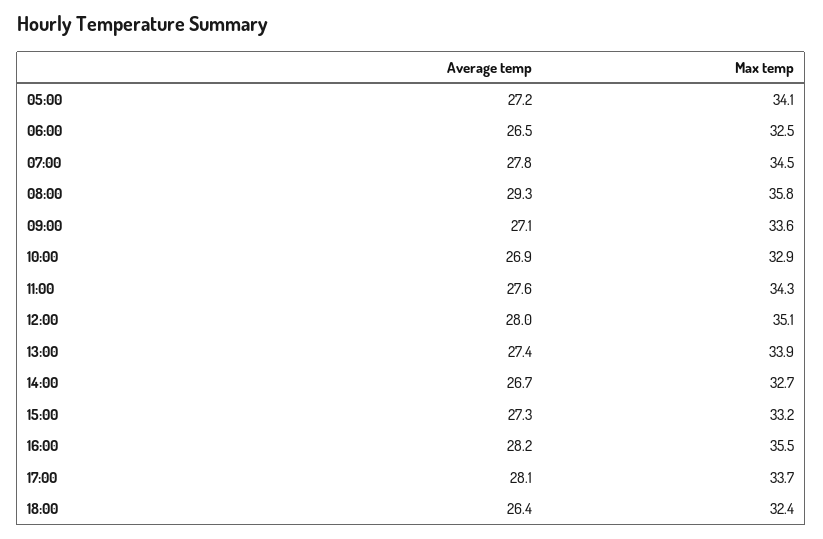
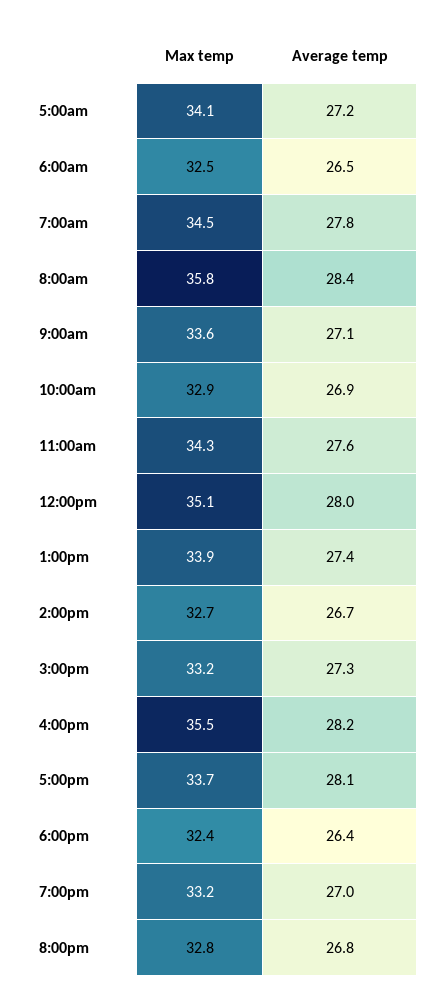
Average temp, 08:00: 29.3 -> 28.4
Max temp, 7:00pm: none -> 33.2
Average temp, 7:00pm: none -> 27
Max temp, 8:00pm: none -> 32.8
Average temp, 8:00pm: none -> 26.8

